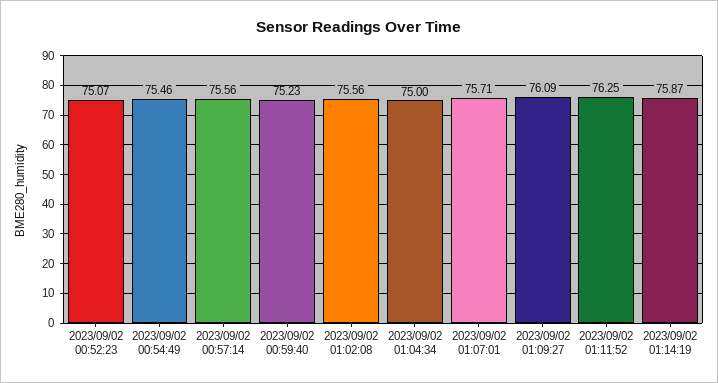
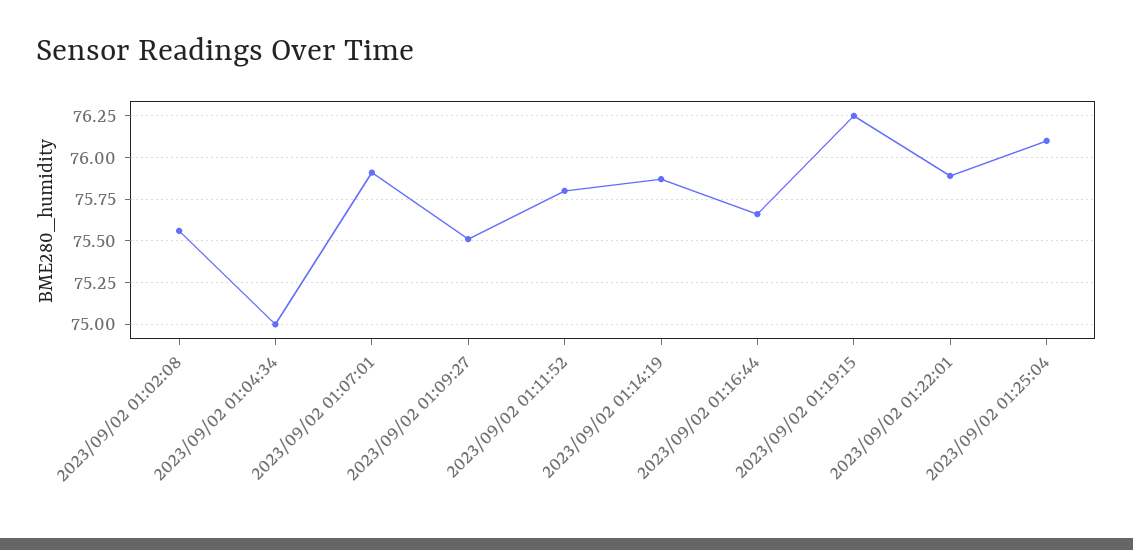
2023/09/02 00:52:23: 75.07 -> none
2023/09/02 00:54:49: 75.46 -> none
2023/09/02 00:57:14: 75.56 -> none
2023/09/02 00:59:40: 75.23 -> none
2023/09/02 01:07:01: 75.71 -> 75.9
2023/09/02 01:09:27: 76.09 -> 75.5
2023/09/02 01:11:52: 76.25 -> 75.8
2023/09/02 01:16:44: none -> 75.65
2023/09/02 01:19:15: none -> 76.25
2023/09/02 01:22:01: none -> 75.9
2023/09/02 01:25:04: none -> 76.1

